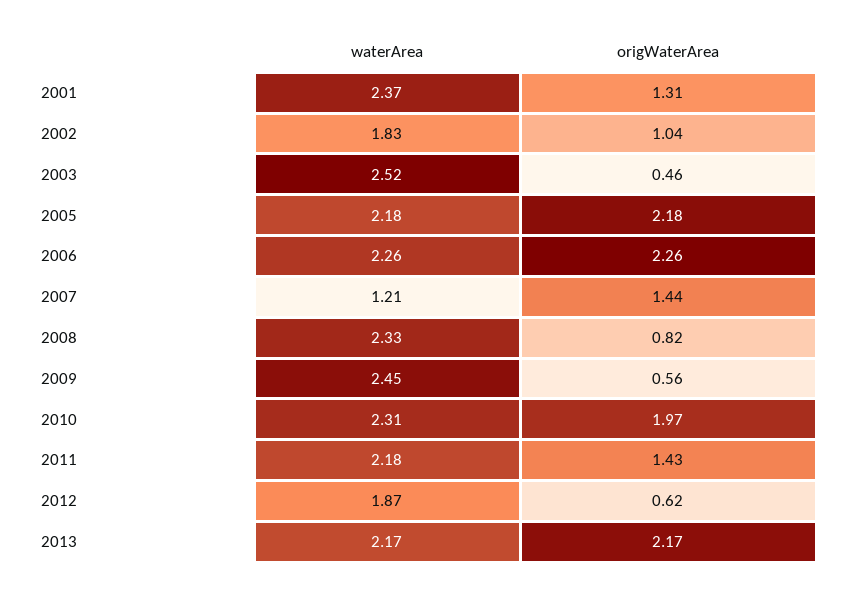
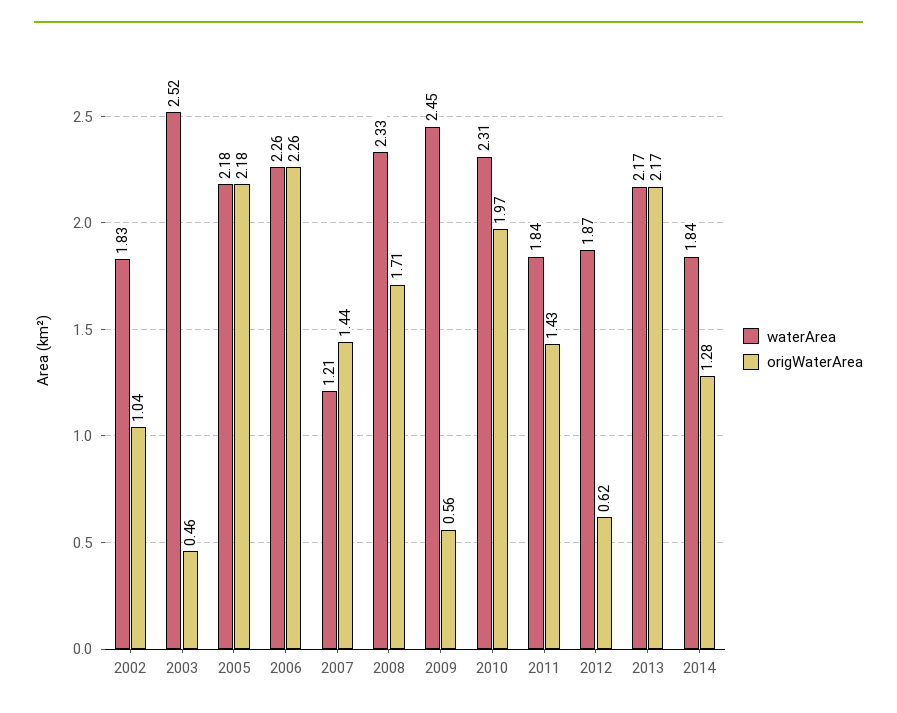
waterArea, 2001: 2.37 -> none
origWaterArea, 2001: 1.31 -> none
origWaterArea, 2008: 0.82 -> 1.71
waterArea, 2011: 2.18 -> 1.84
waterArea, 2014: none -> 1.84
origWaterArea, 2014: none -> 1.28

